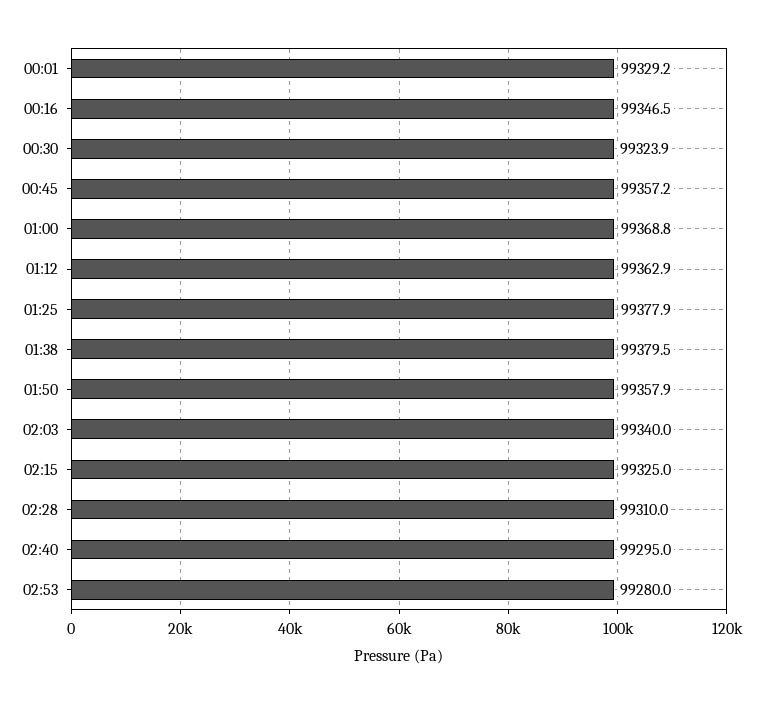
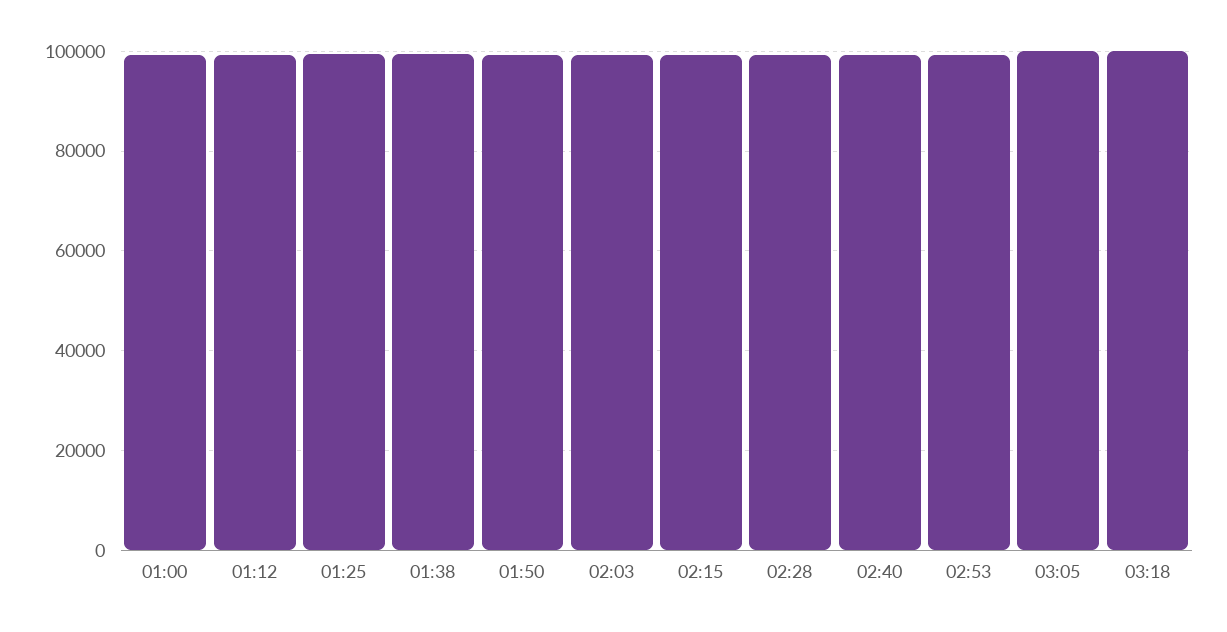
00:01: 99329.2 -> none
00:16: 99346.5 -> none
00:30: 99323.9 -> none
00:45: 99357.2 -> none
03:05: none -> 100000
03:18: none -> 100000

